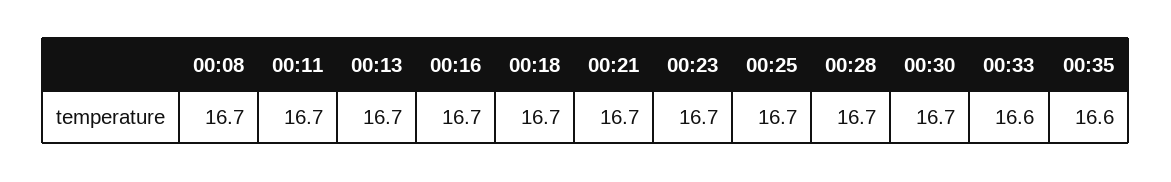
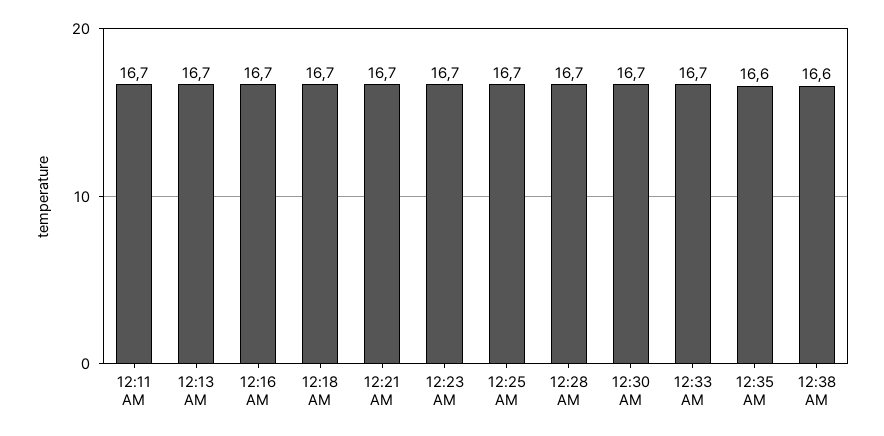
00:08: 16.7 -> none
00:33: 16.6 -> 16.7
12:38 AM: none -> 16.6

